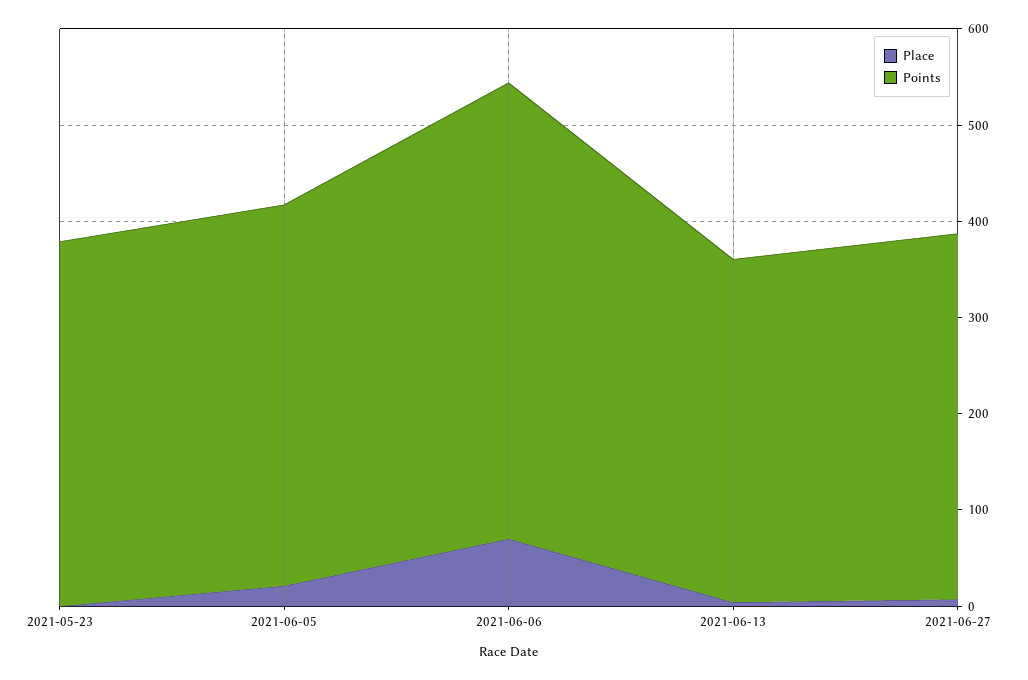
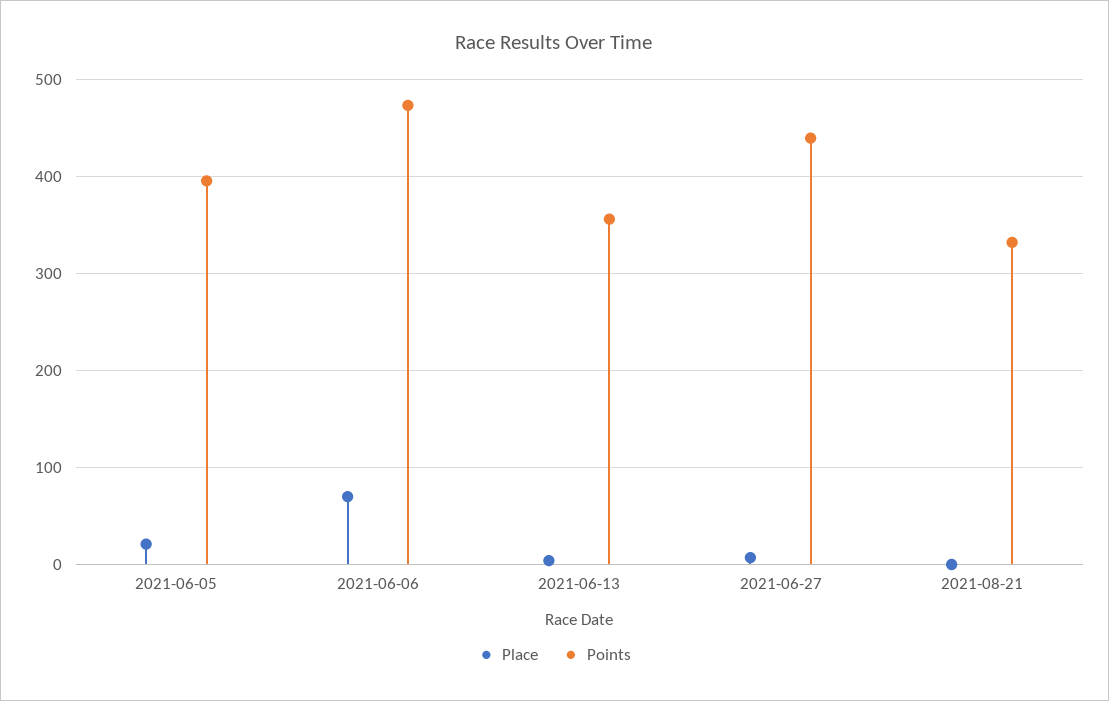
Place, 2021-05-23: 0 -> none
Points, 2021-05-23: 380 -> none
Points, 2021-06-27: 380 -> 440
Place, 2021-08-21: none -> 0
Points, 2021-08-21: none -> 330

